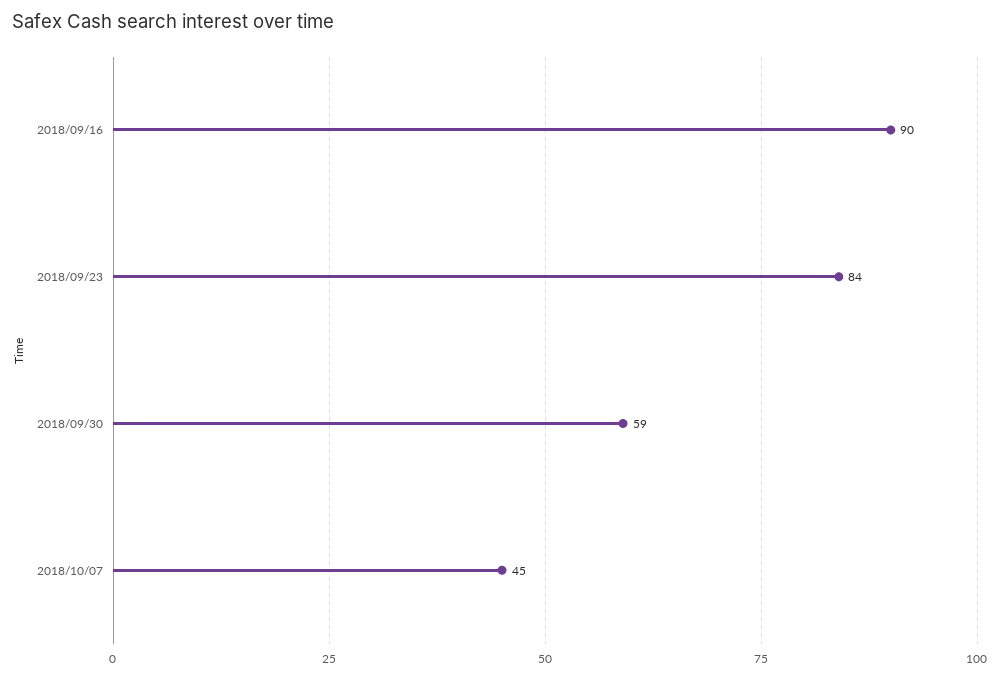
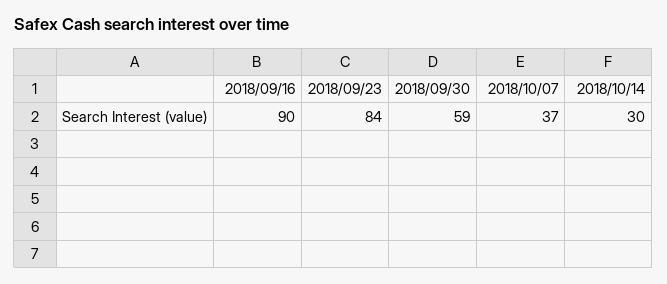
2018/10/07: 45 -> 37
2018/10/14: none -> 30

